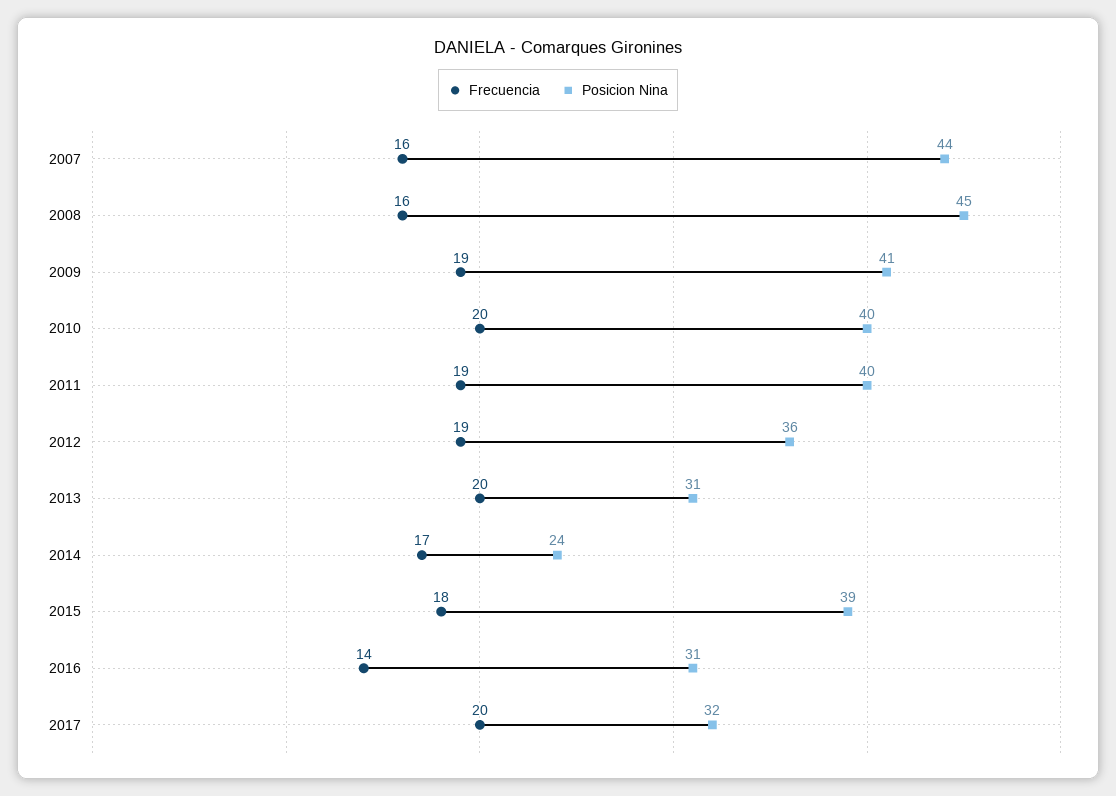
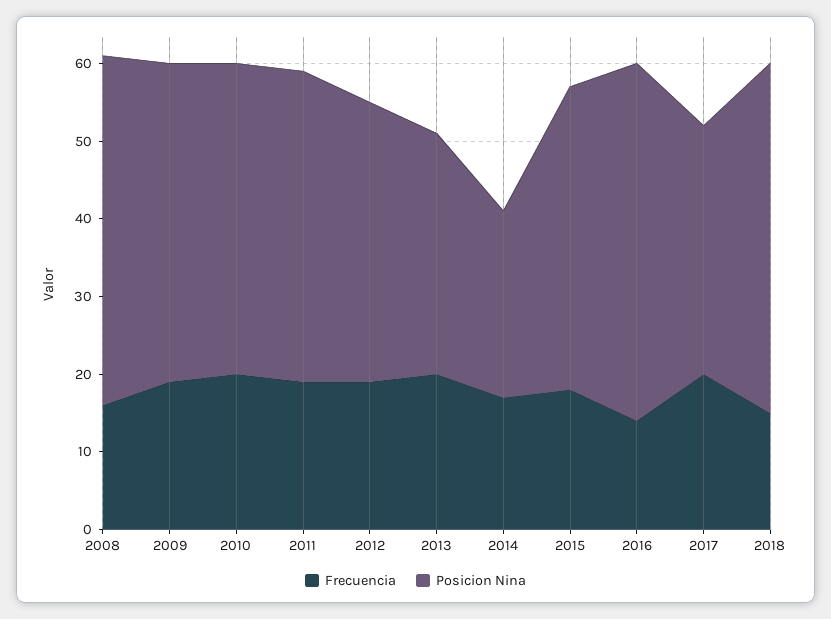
Frecuencia, 2007: 16 -> none
Posicion Nina, 2007: 44 -> none
Posicion Nina, 2016: 31 -> 45
Frecuencia, 2018: none -> 15
Posicion Nina, 2018: none -> 45

